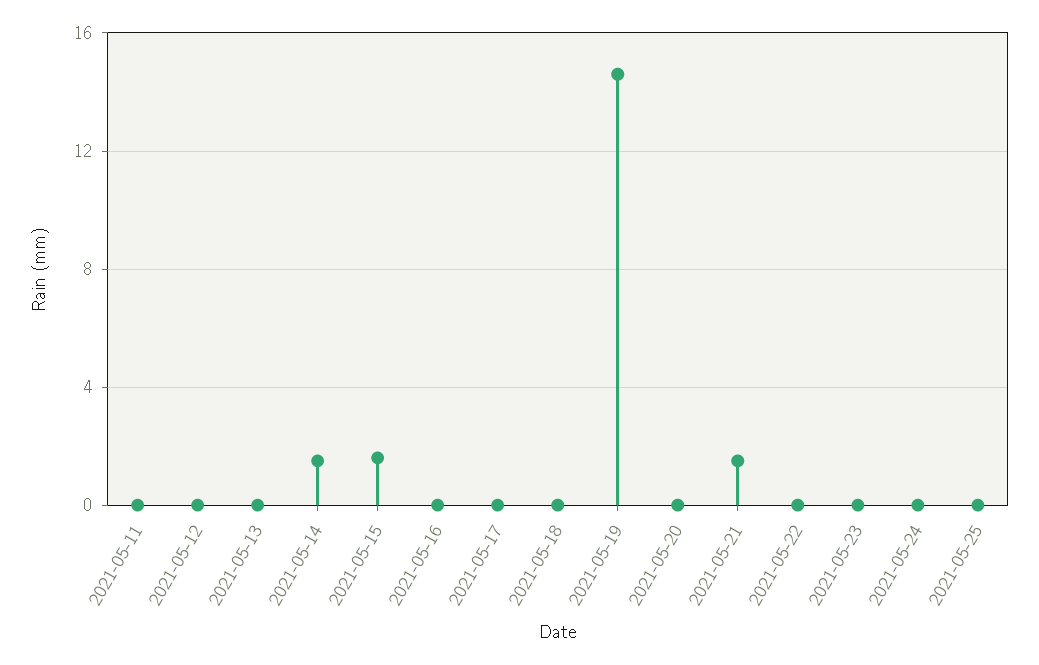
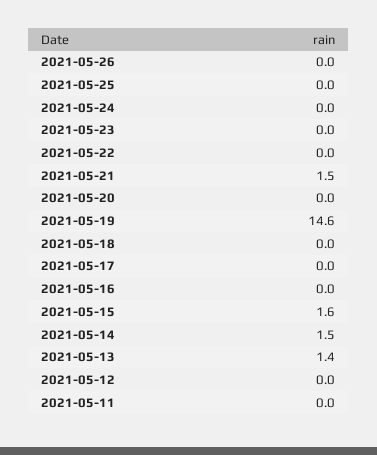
2021-05-13: 0 -> 1.4
2021-05-26: none -> 0

